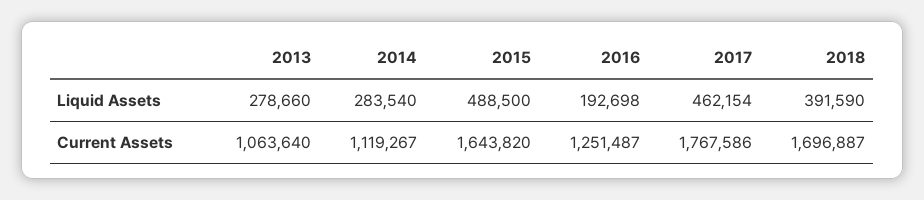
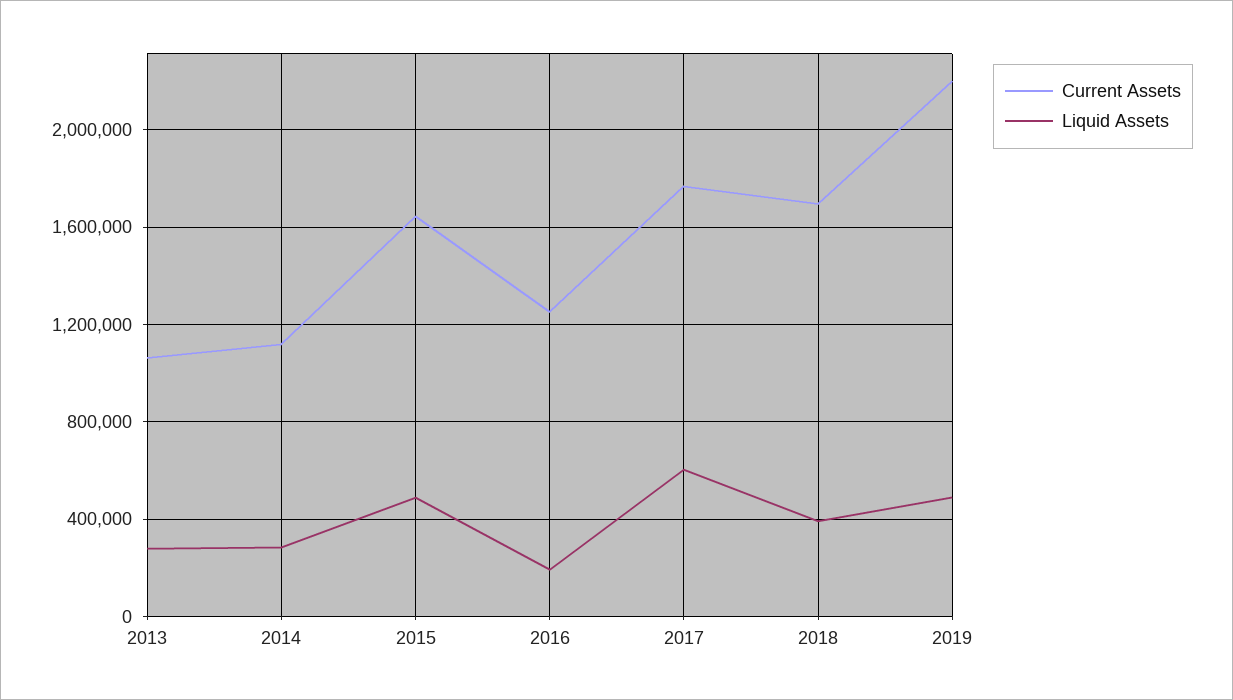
Liquid Assets, 2017: 462154 -> 600000
Current Assets, 2019: none -> 2200000
Liquid Assets, 2019: none -> 500000

